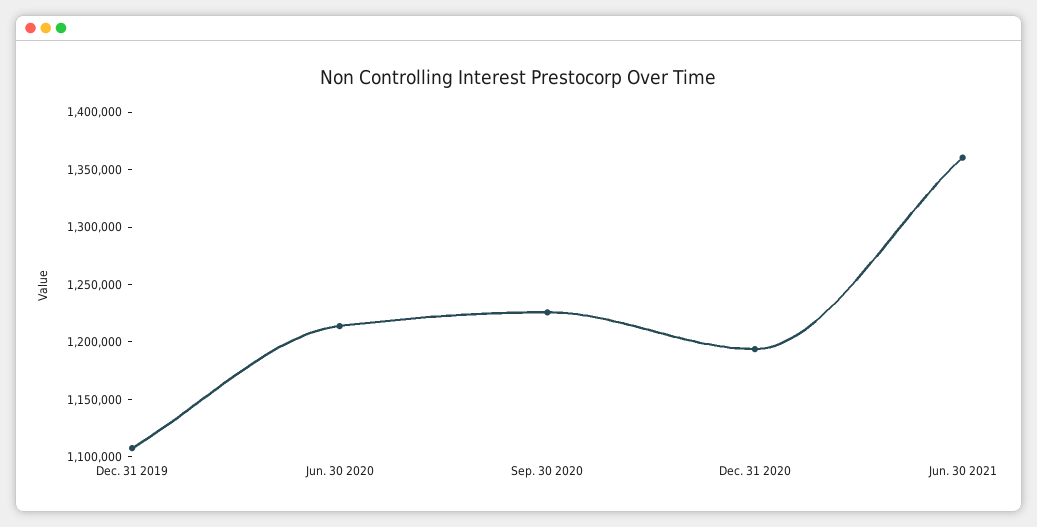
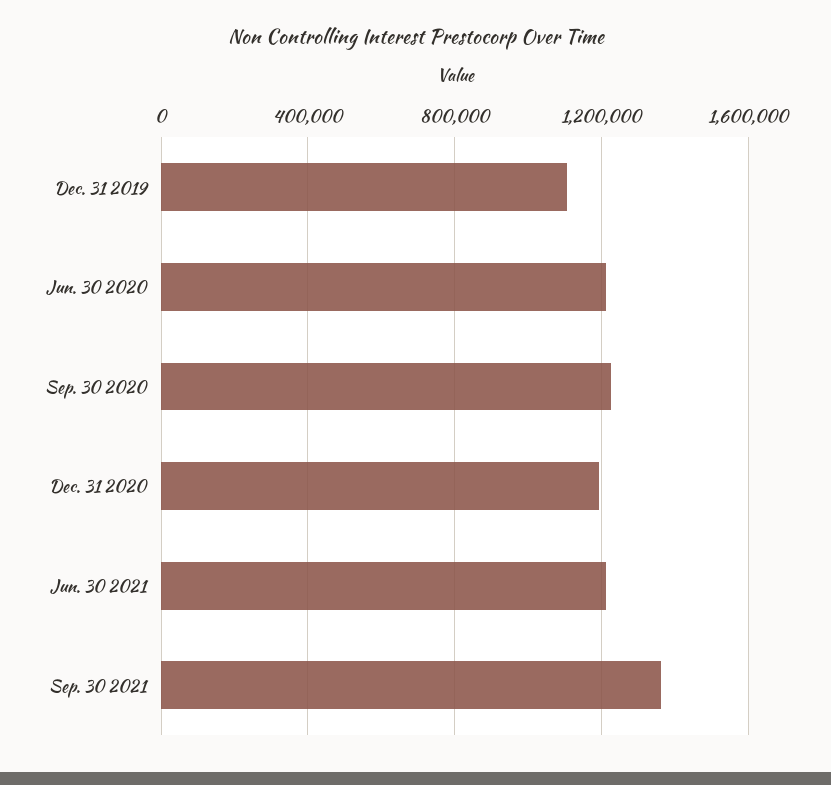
Jun. 30 2021: 1360000 -> 1200000
Sep. 30 2021: none -> 1350000

